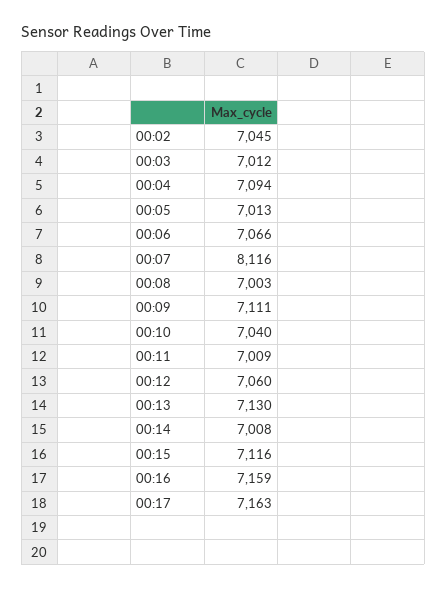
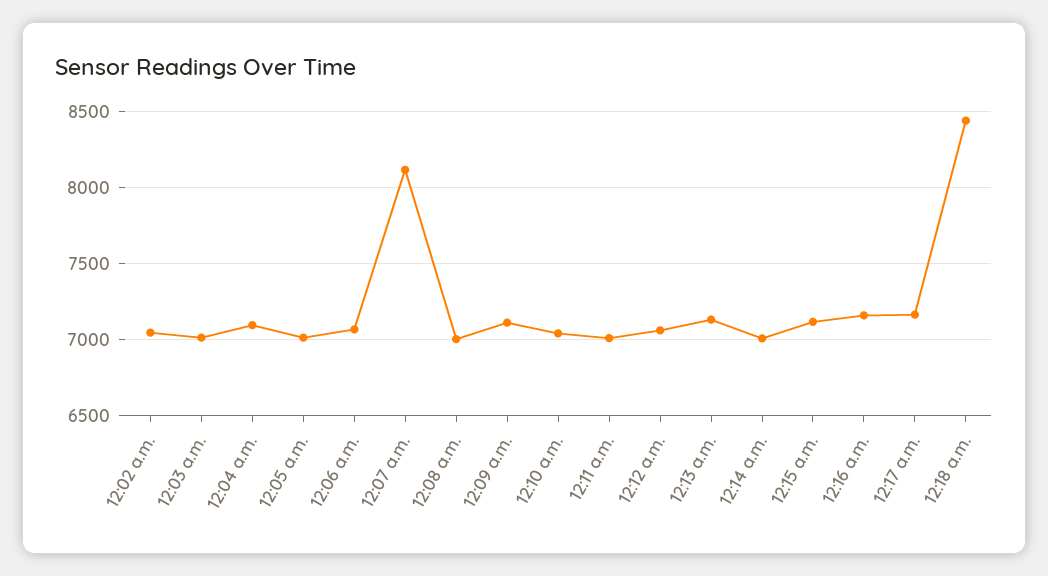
12:18 a.m.: none -> 8450

